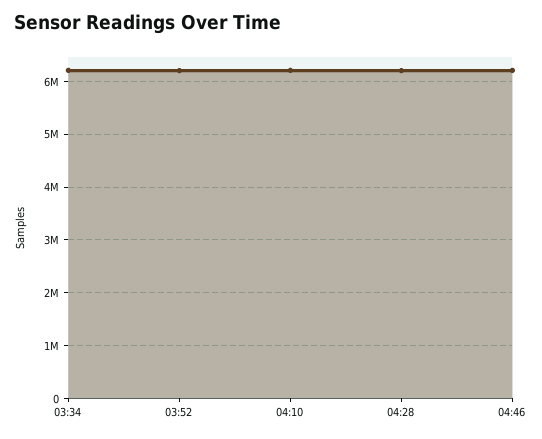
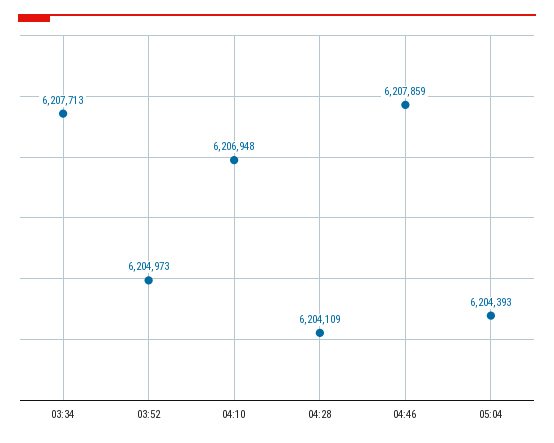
05:04: none -> 6204393

